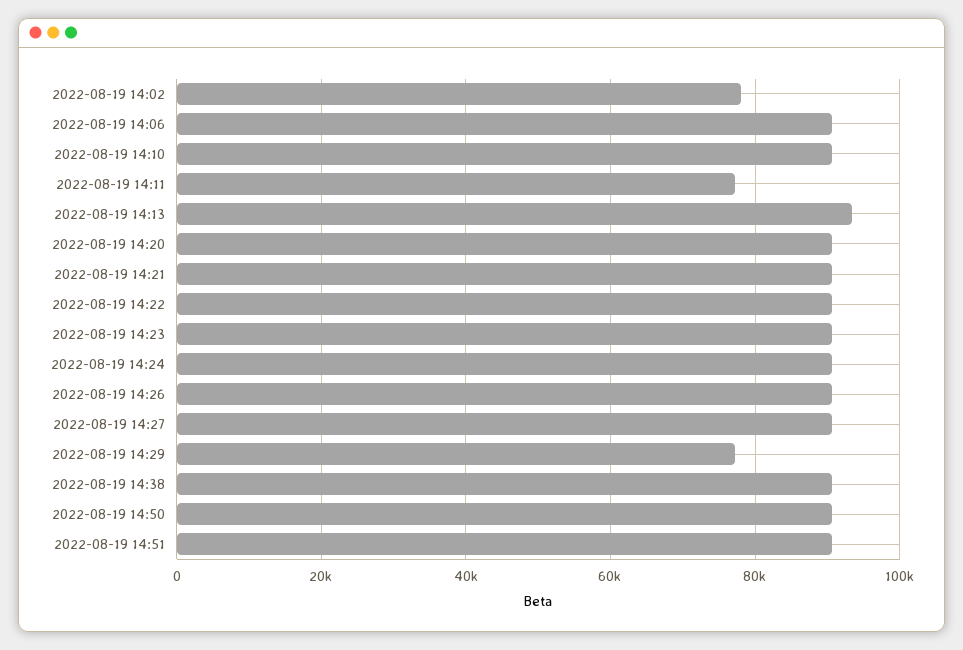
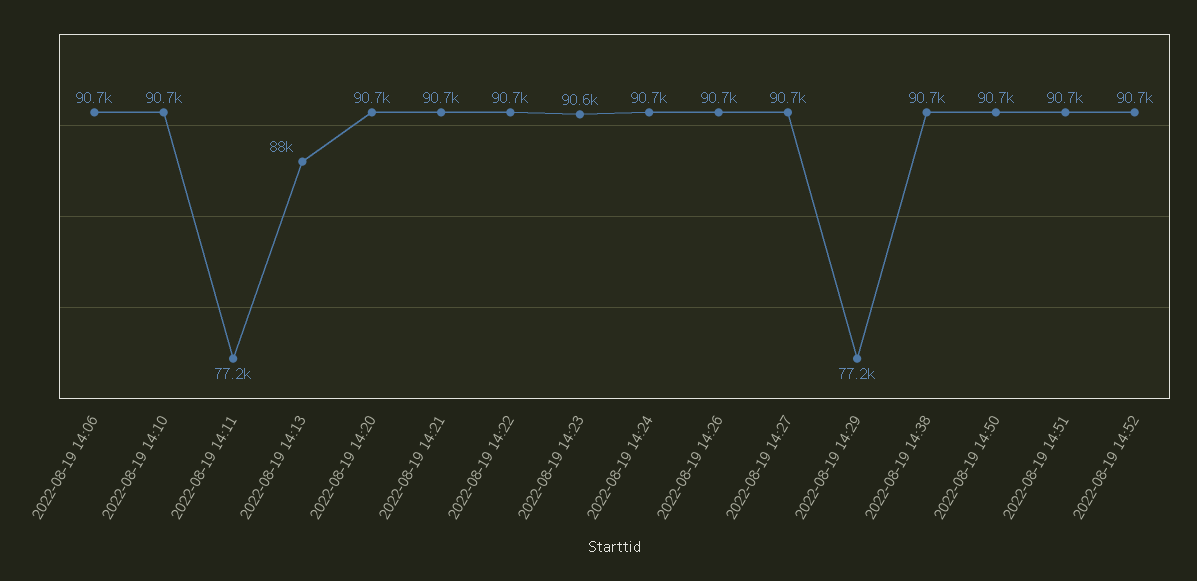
2022-08-19 14:02: 78000 -> none
2022-08-19 14:13: 94000 -> 88000
2022-08-19 14:52: none -> 90700

